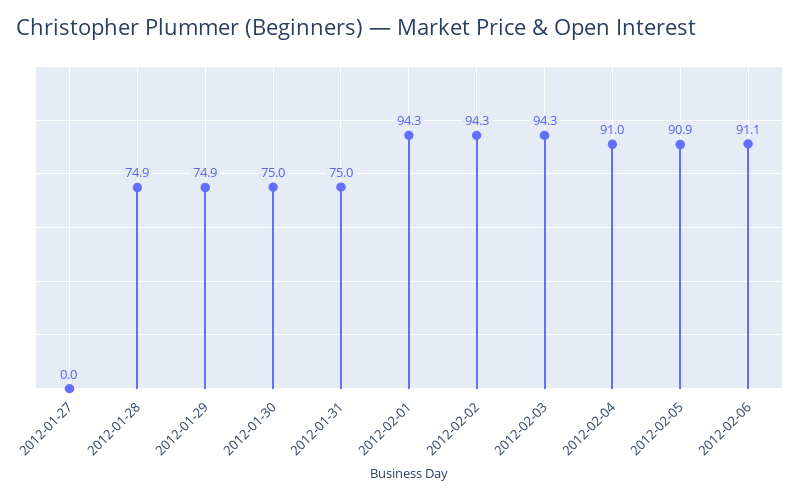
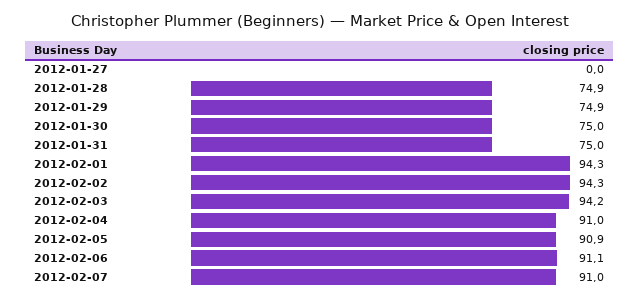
2012-02-03: 94.3 -> 94.2
2012-02-07: none -> 91

